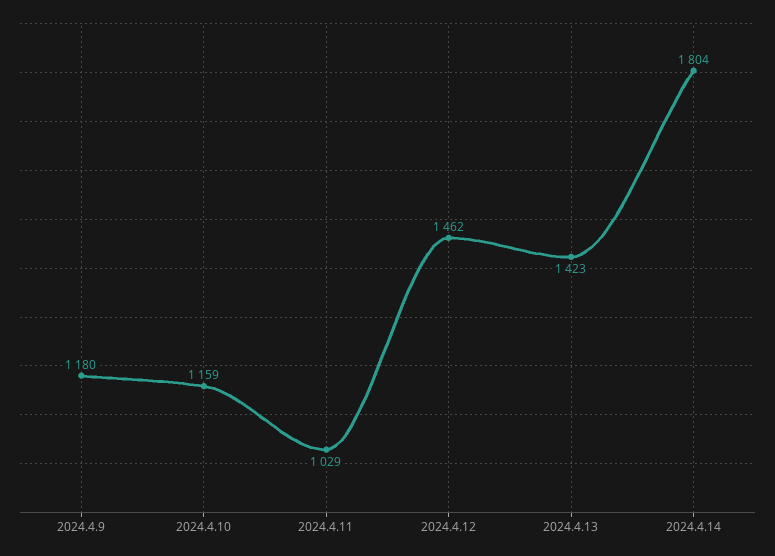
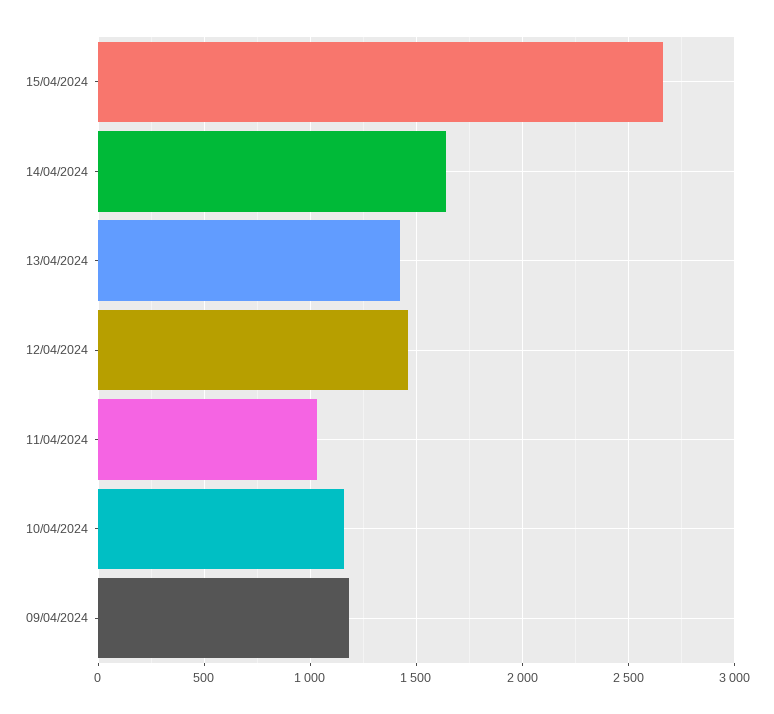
2024.4.14: 1804 -> 1650
15/04/2024: none -> 2650

